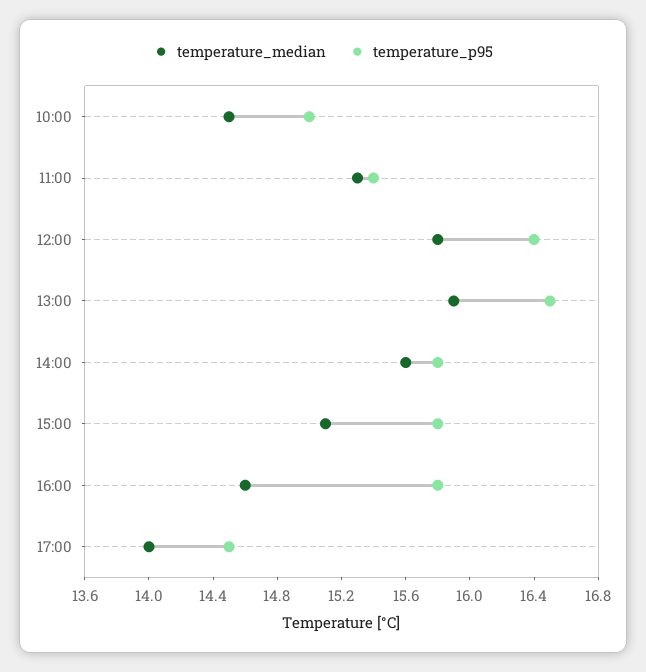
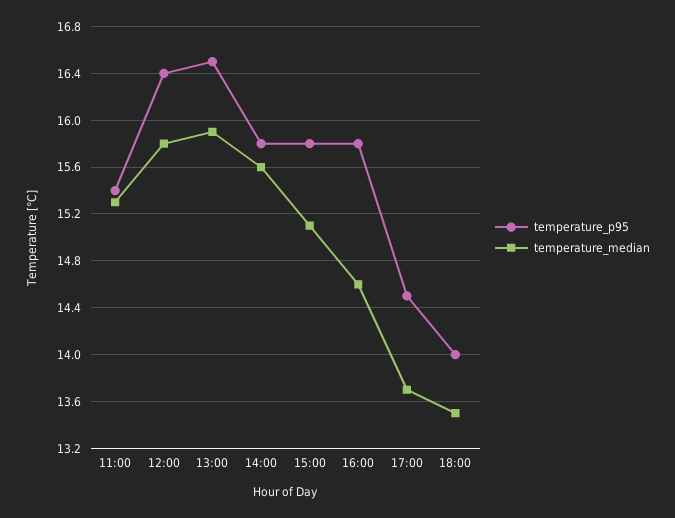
temperature_median, 10:00: 14.5 -> none
temperature_p95, 10:00: 15 -> none
temperature_median, 17:00: 14 -> 13.7
temperature_p95, 18:00: none -> 14
temperature_median, 18:00: none -> 13.5

